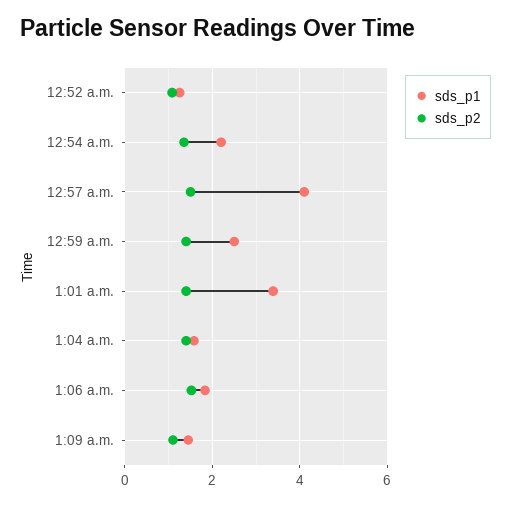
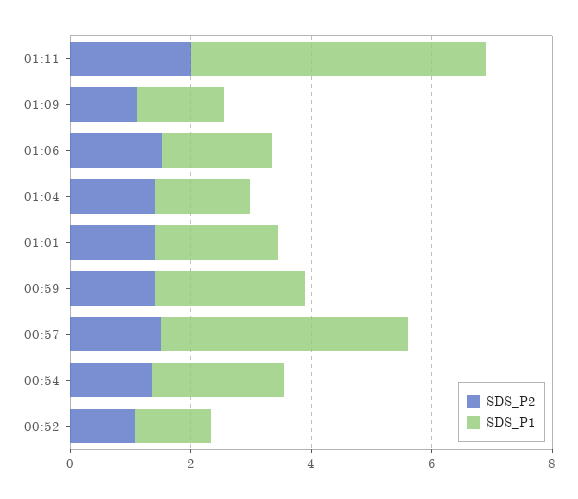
sds_p1, 1:01 a.m.: 3.4 -> 2
sds_p2, 01:11: none -> 2
sds_p1, 01:11: none -> 5

